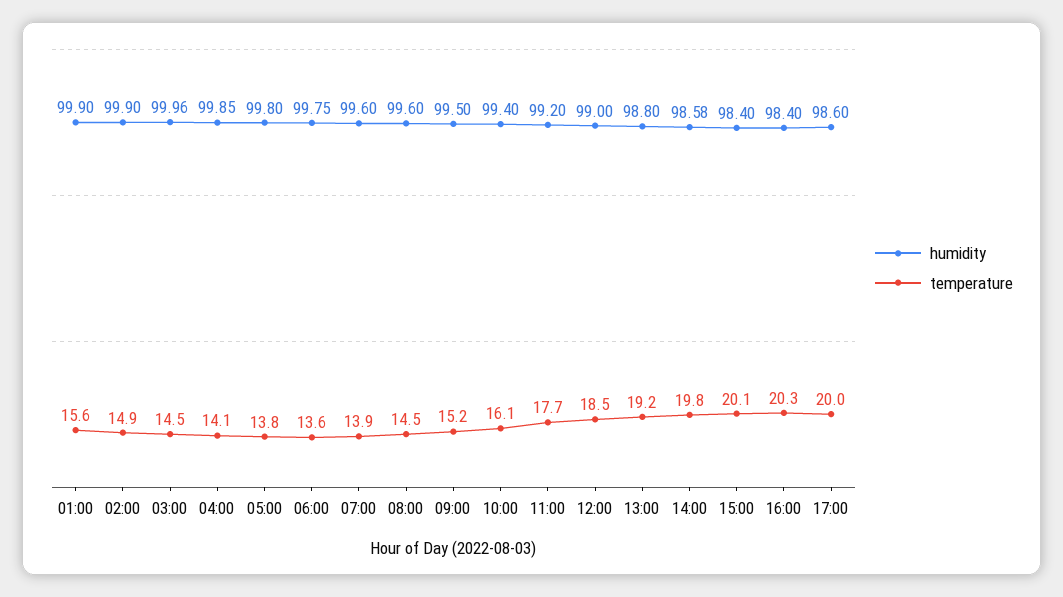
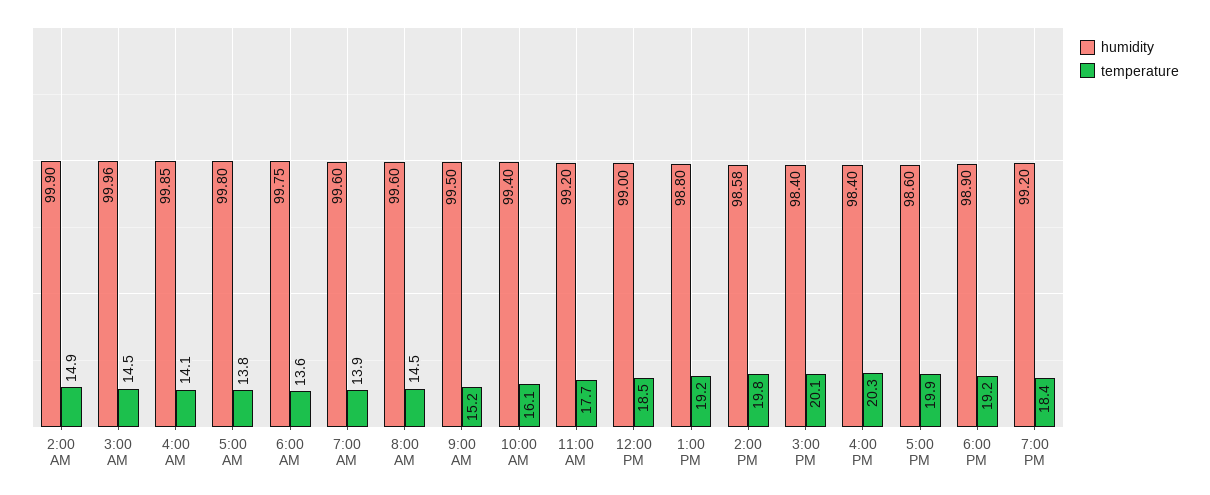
humidity, 01:00: 99.9 -> none
temperature, 01:00: 15.6 -> none
temperature, 17:00: 20 -> 19.9
humidity, 6:00 PM: none -> 98.9
temperature, 6:00 PM: none -> 19.2
humidity, 7:00 PM: none -> 99.2
temperature, 7:00 PM: none -> 18.4

